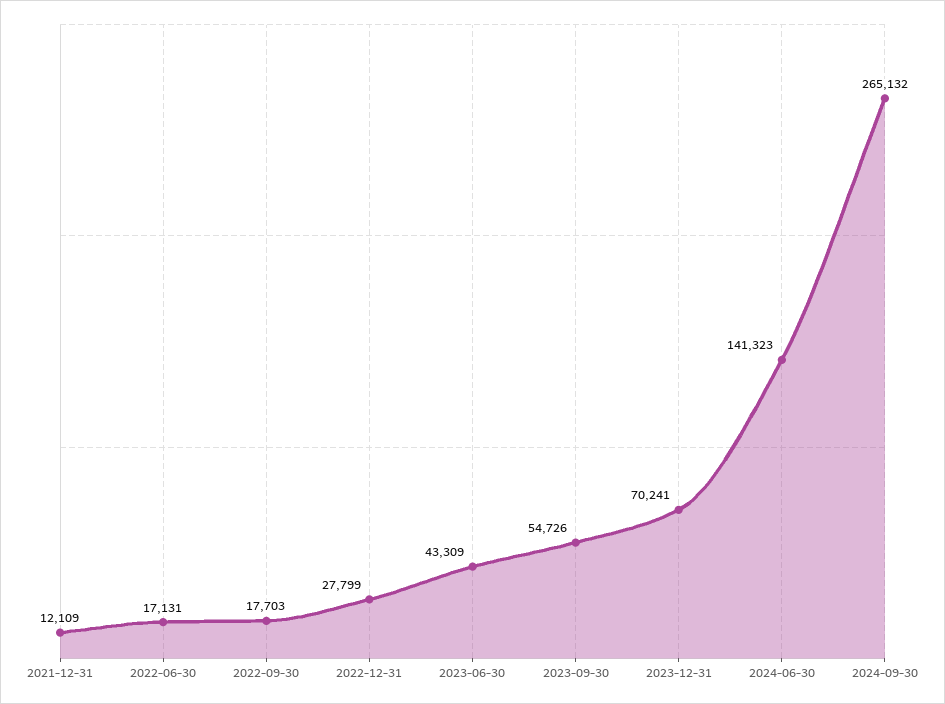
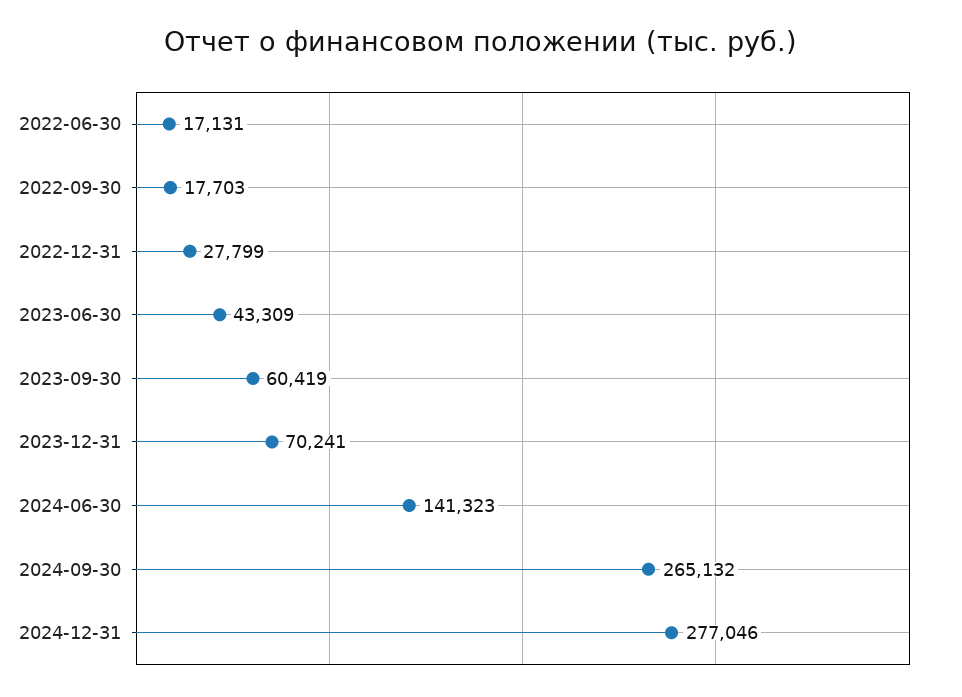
2021-12-31: 12109 -> none
2023-09-30: 54726 -> 60419
2024-12-31: none -> 277046

